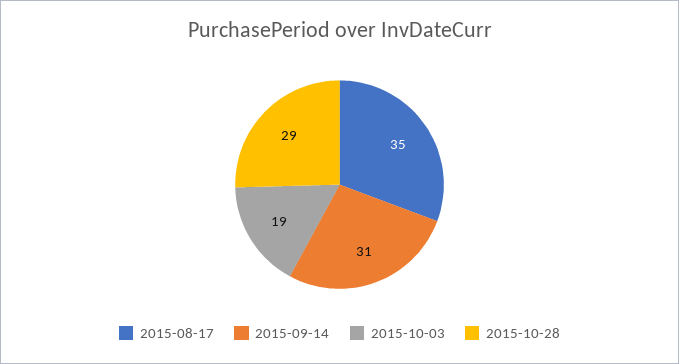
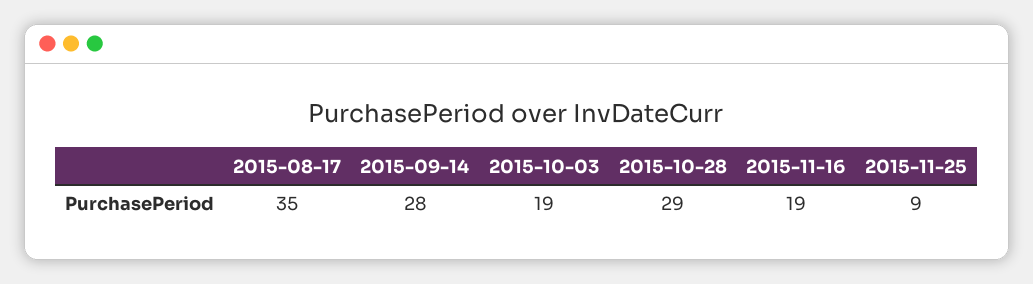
2015-09-14: 31 -> 28
2015-11-16: none -> 19
2015-11-25: none -> 9

